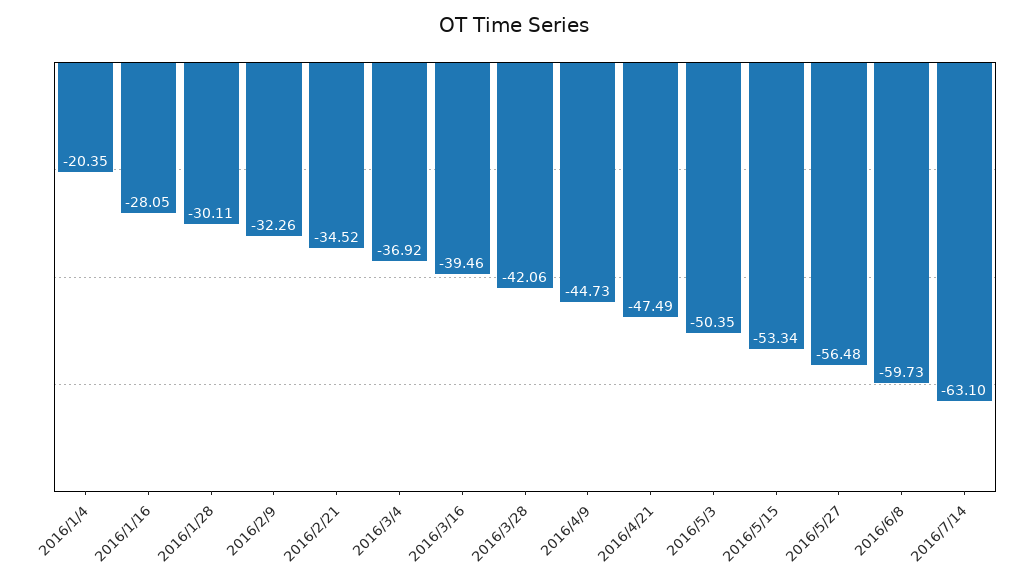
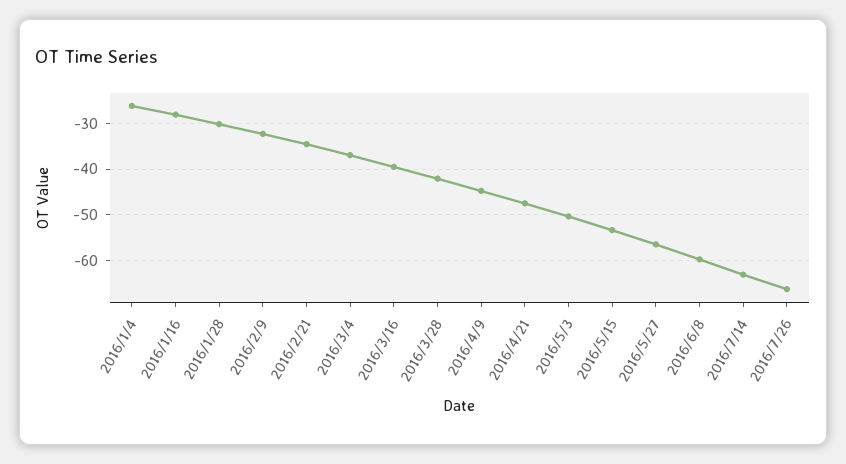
2016/1/4: -20.35 -> -26
2016/7/26: none -> -66

